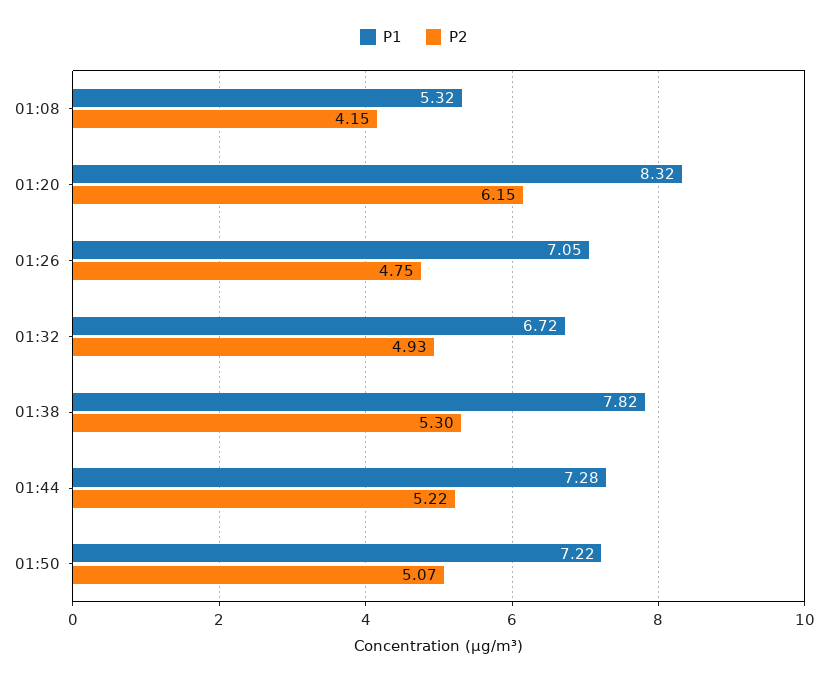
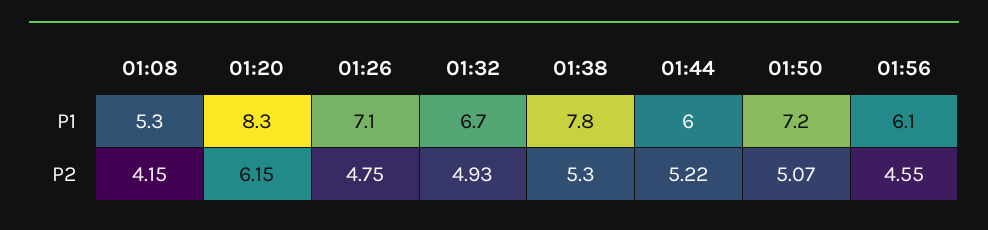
P1, 01:44: 7.28 -> 6
P1, 01:56: none -> 6.1
P2, 01:56: none -> 4.55

